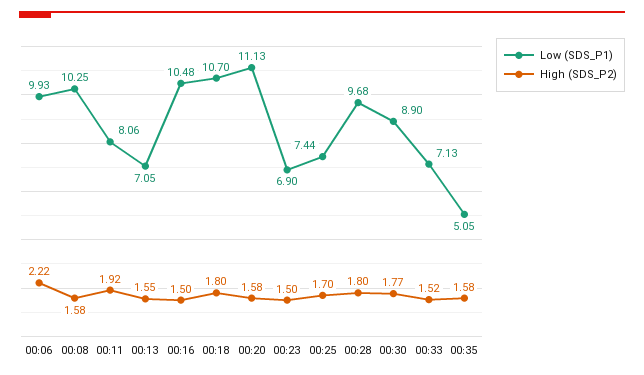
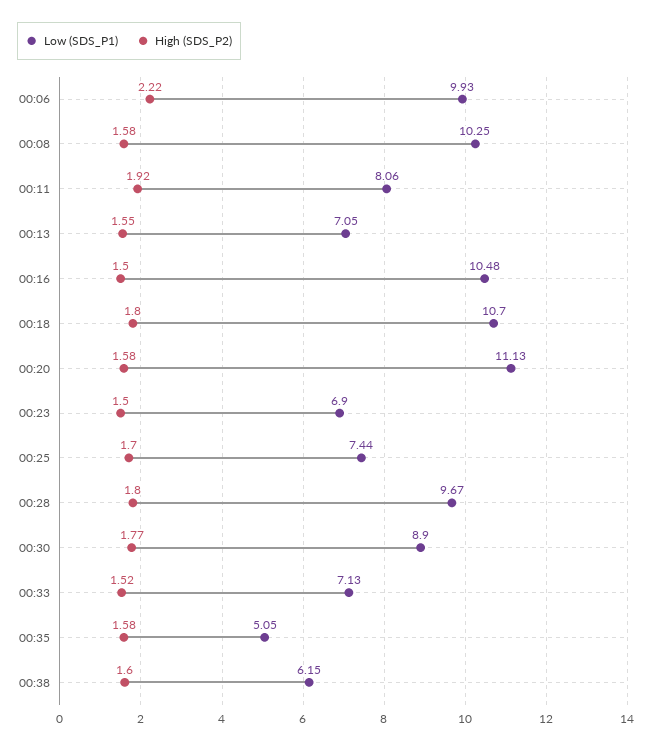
Low (SDS_P1), 00:28: 9.68 -> 9.67
Low (SDS_P1), 00:38: none -> 6.15
High (SDS_P2), 00:38: none -> 1.6

